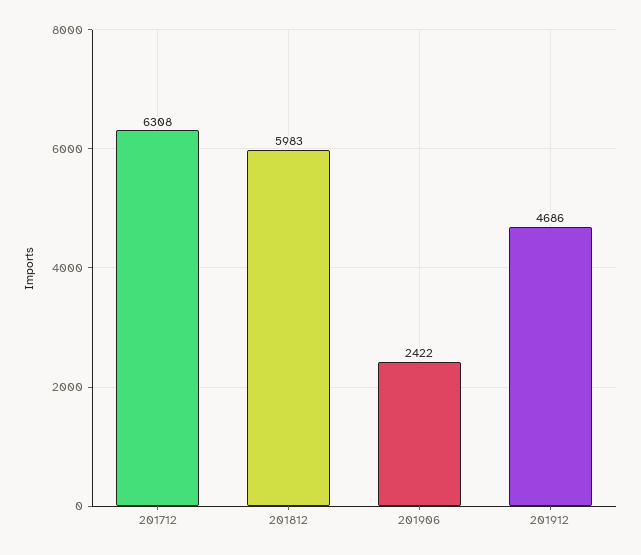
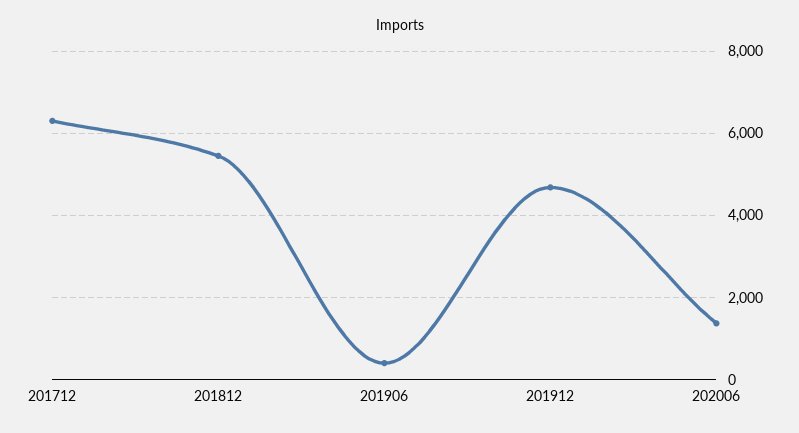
201812: 5983 -> 5400
201906: 2422 -> 400
202006: none -> 1400

